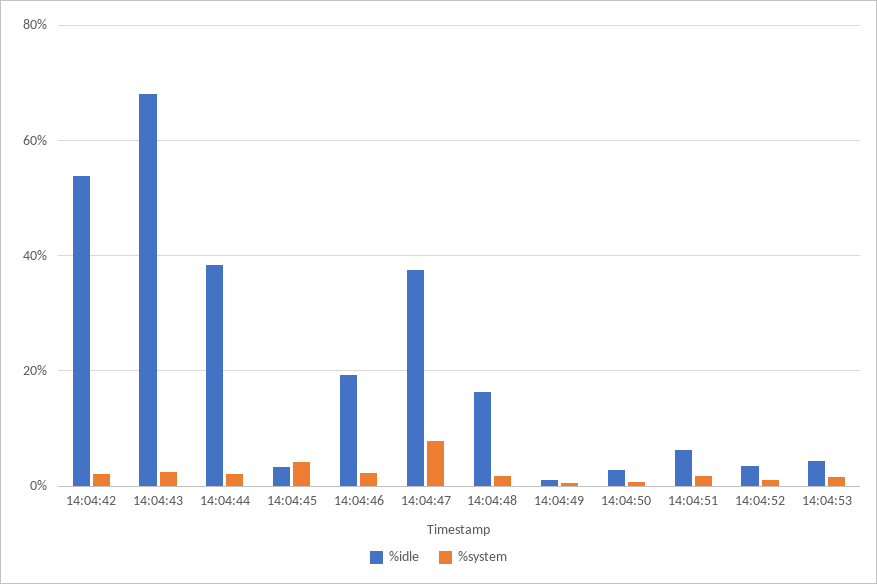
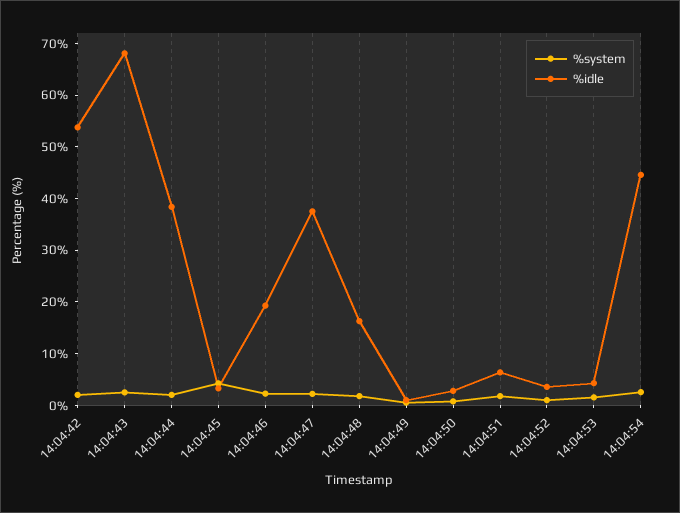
%system, 14:04:47: 8 -> 2
%system, 14:04:54: none -> 2
%idle, 14:04:54: none -> 44

